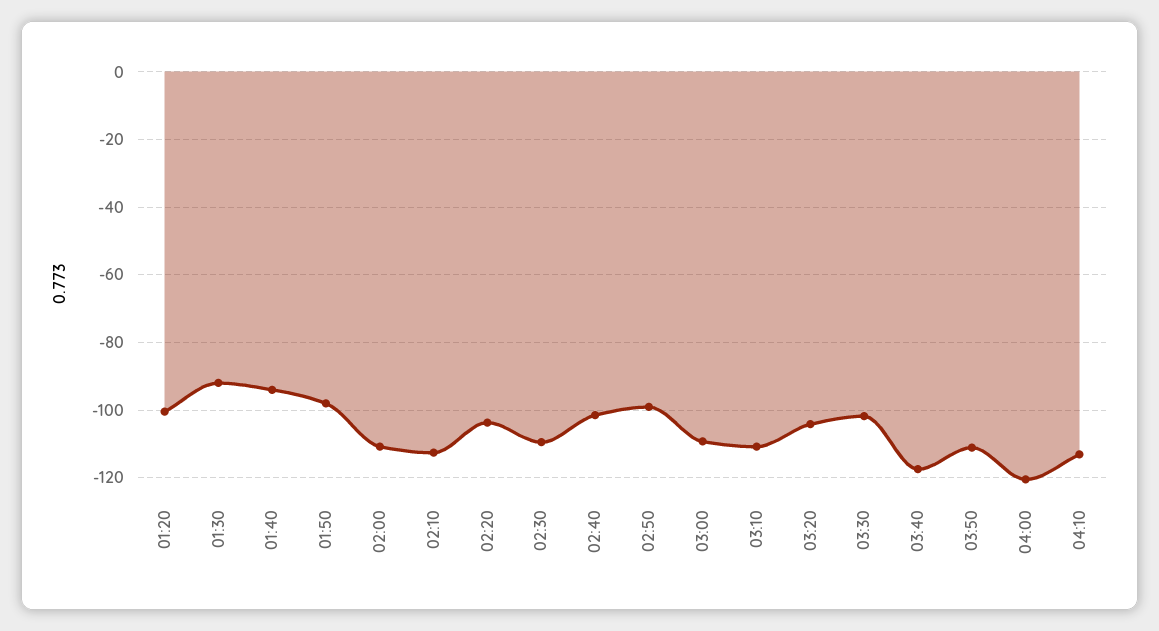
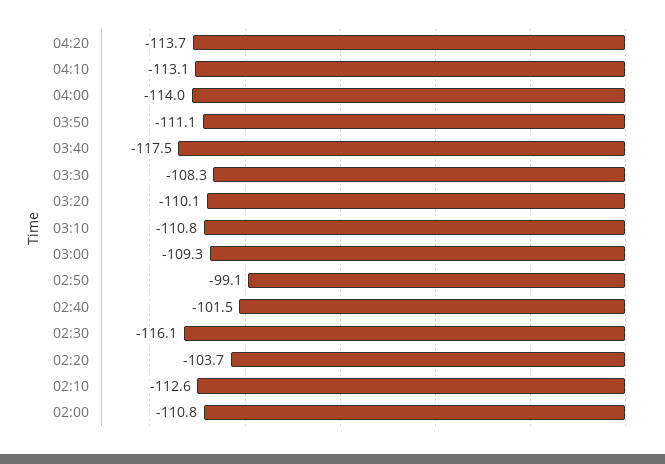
01:20: -100 -> none
01:30: -92 -> none
01:40: -94 -> none
01:50: -98 -> none
02:30: -110 -> -116.1
03:20: -104 -> -110.1
03:30: -102 -> -108.3
04:00: -120 -> -114
04:20: none -> -113.7

